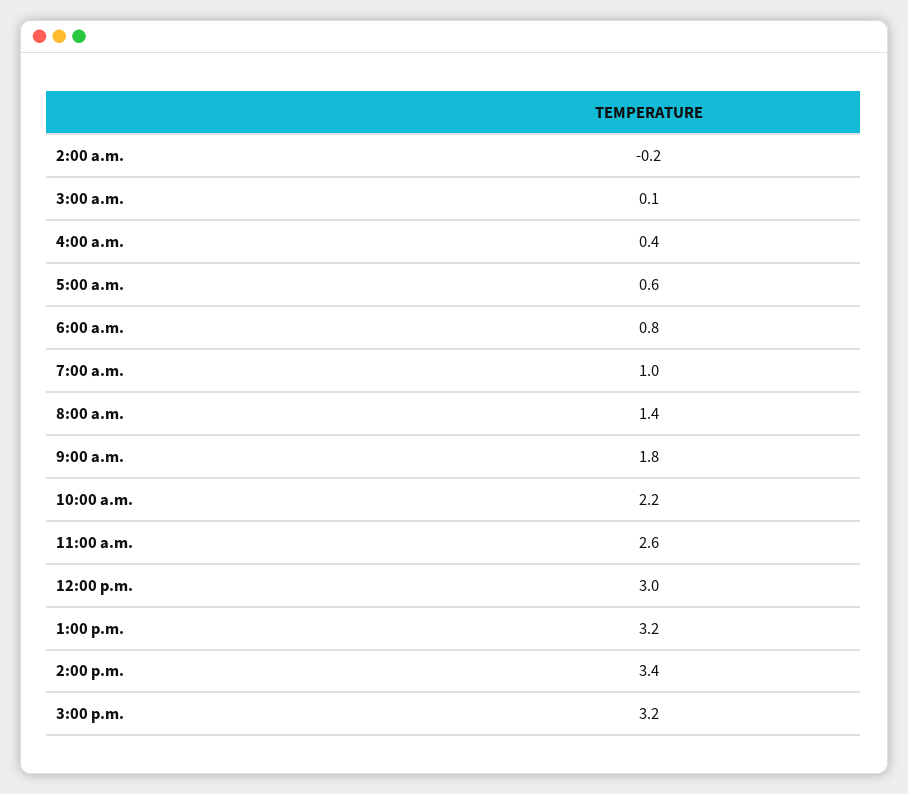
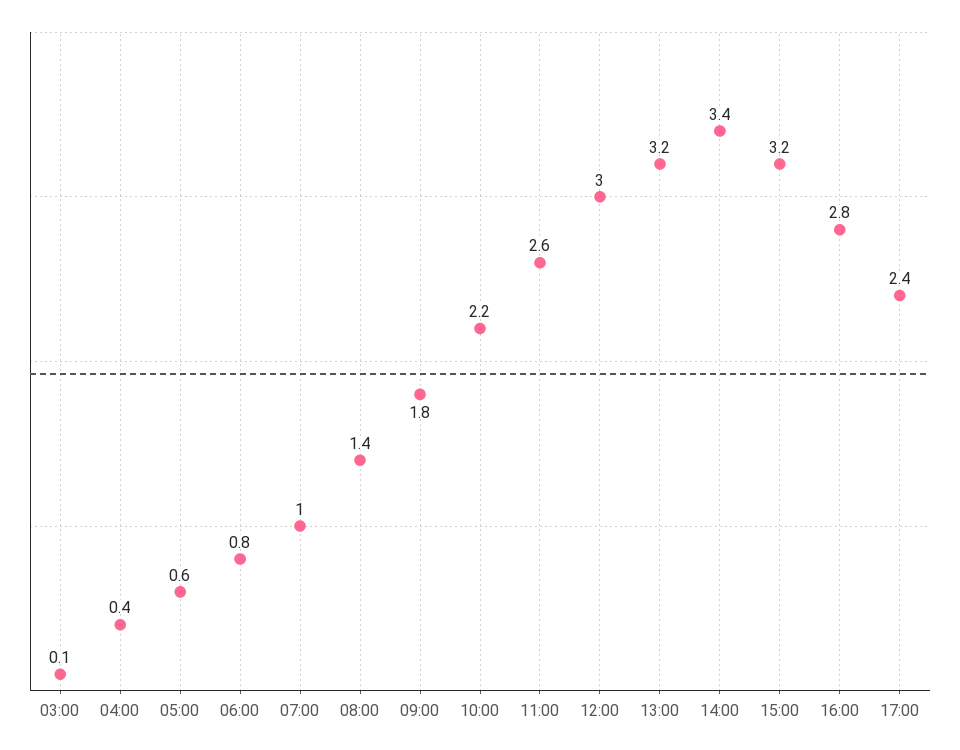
2:00 a.m.: -0.2 -> none
16:00: none -> 2.8
17:00: none -> 2.4

